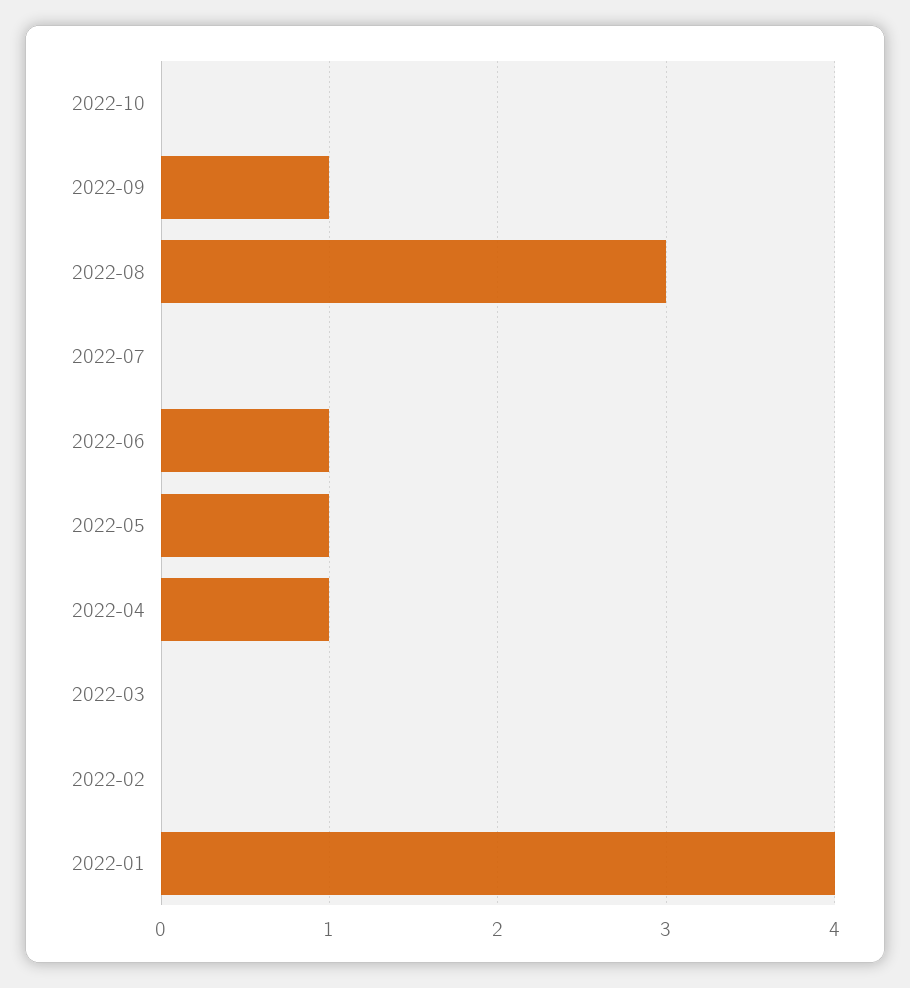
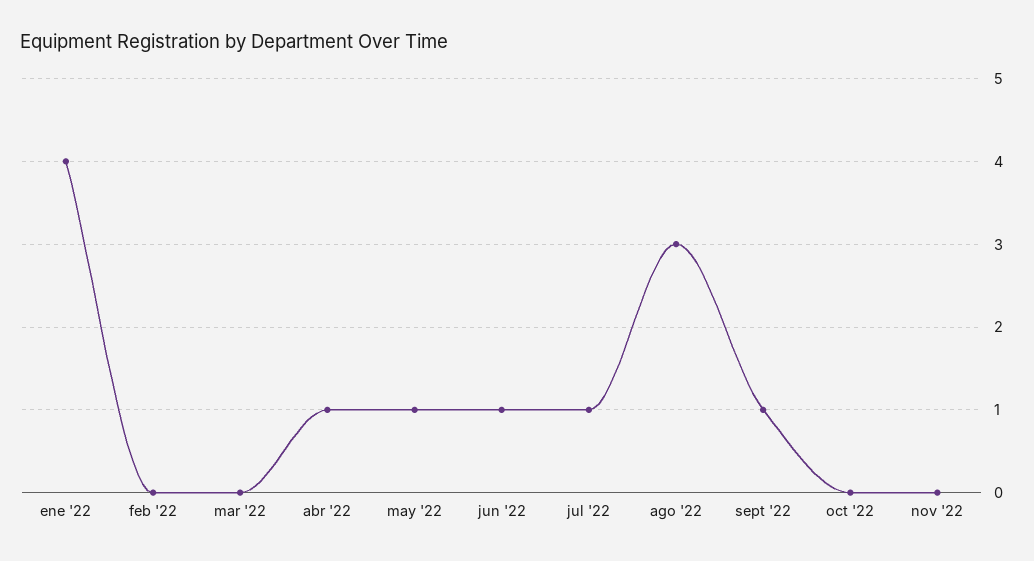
2022-07: 0 -> 1
nov '22: none -> 0

